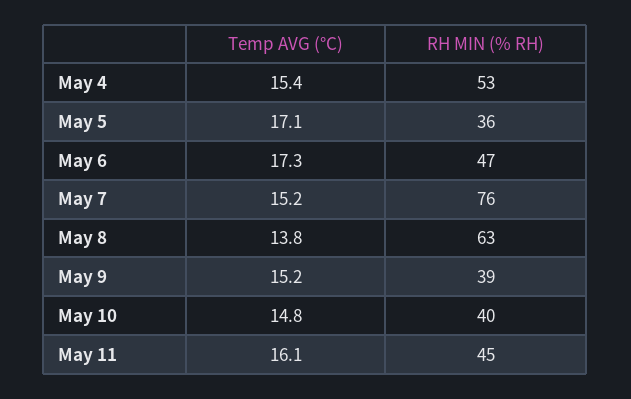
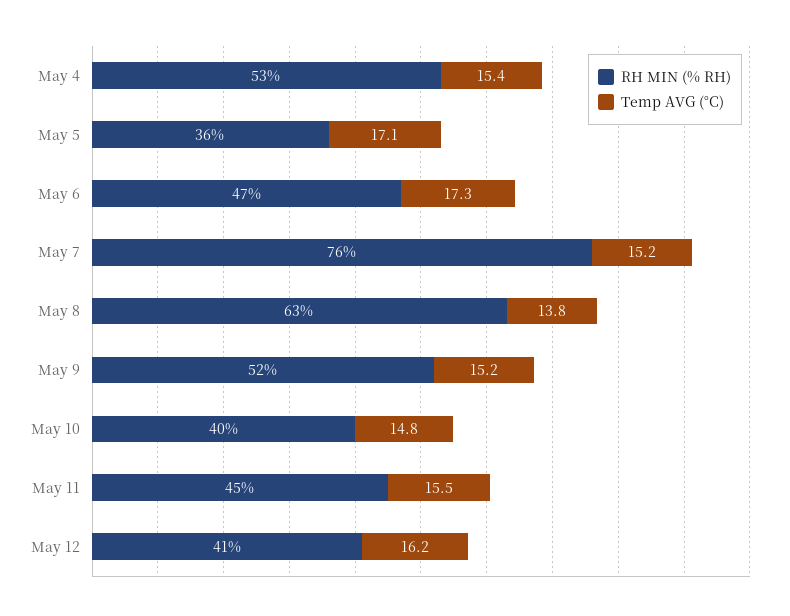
RH MIN (% RH), May 9: 39 -> 52
Temp AVG (°C), May 11: 16.1 -> 15.5
RH MIN (% RH), May 12: none -> 41
Temp AVG (°C), May 12: none -> 16.2

